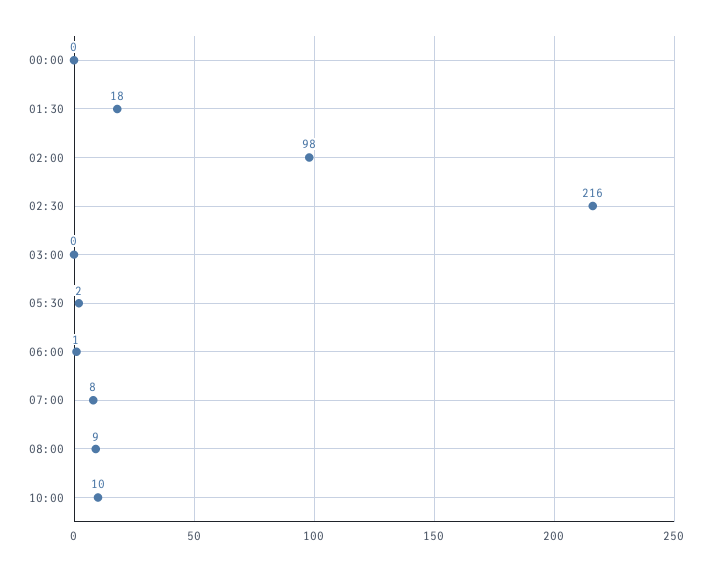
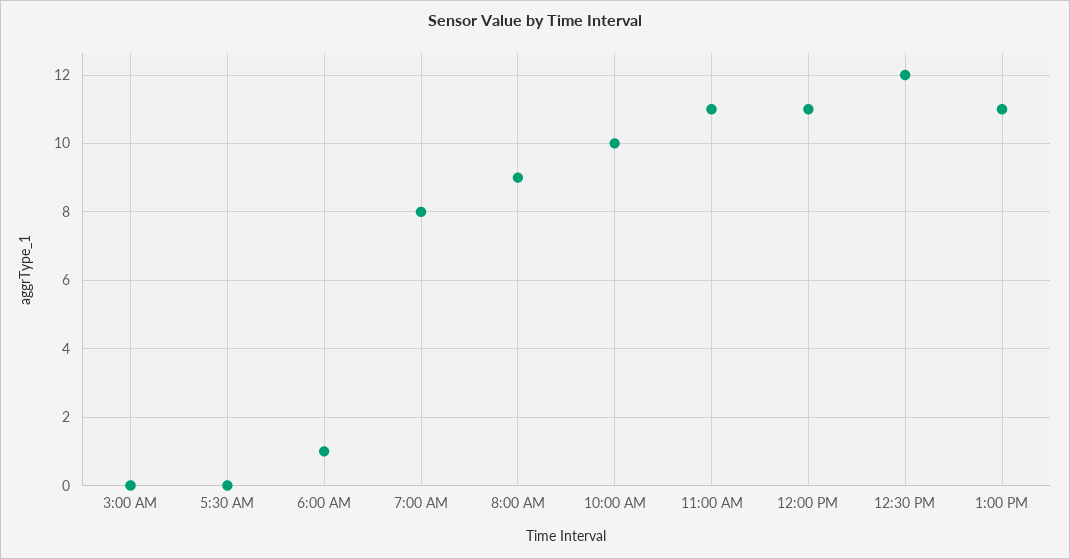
00:00: 0 -> none
01:30: 18 -> none
02:00: 98 -> none
02:30: 216 -> none
05:30: 2 -> 0
11:00 AM: none -> 11
12:00 PM: none -> 11
12:30 PM: none -> 12
1:00 PM: none -> 11

